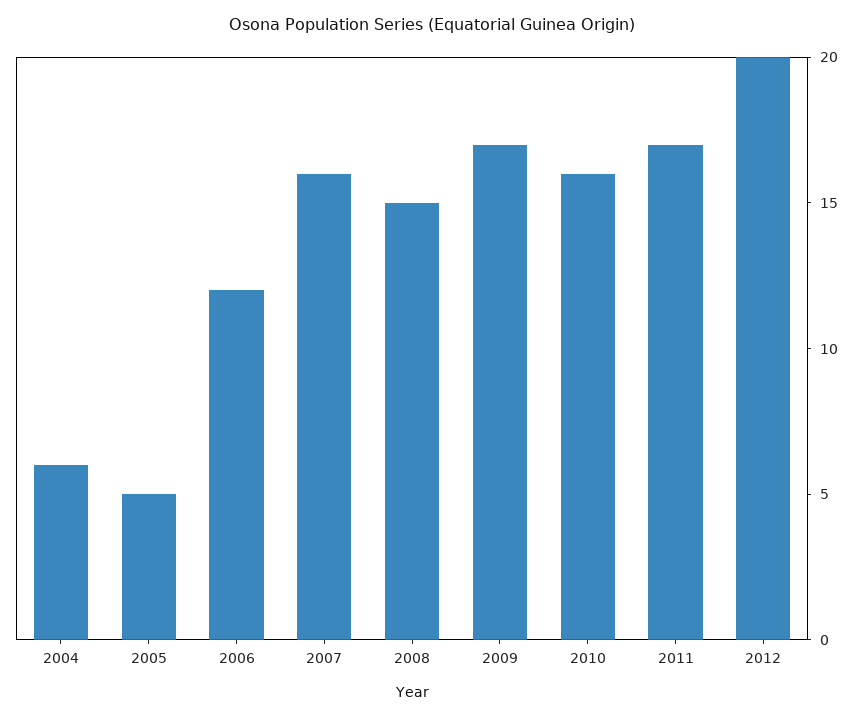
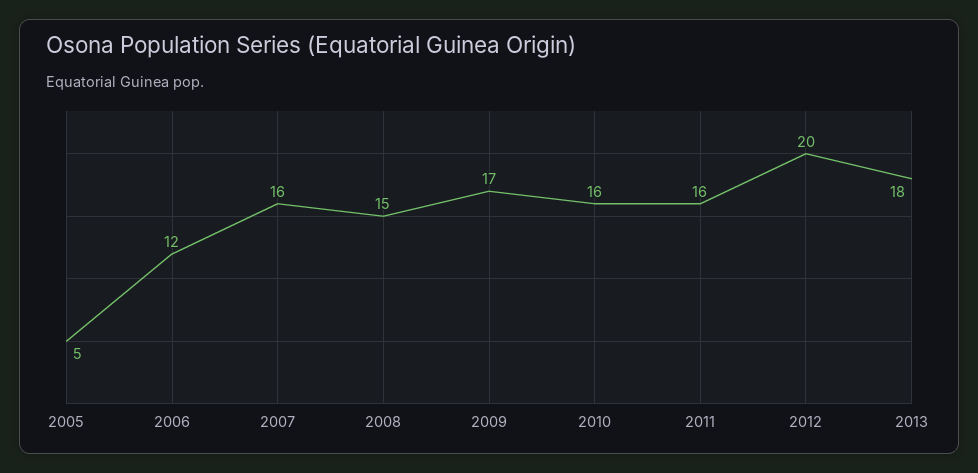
2004: 6 -> none
2011: 17 -> 16
2013: none -> 18

